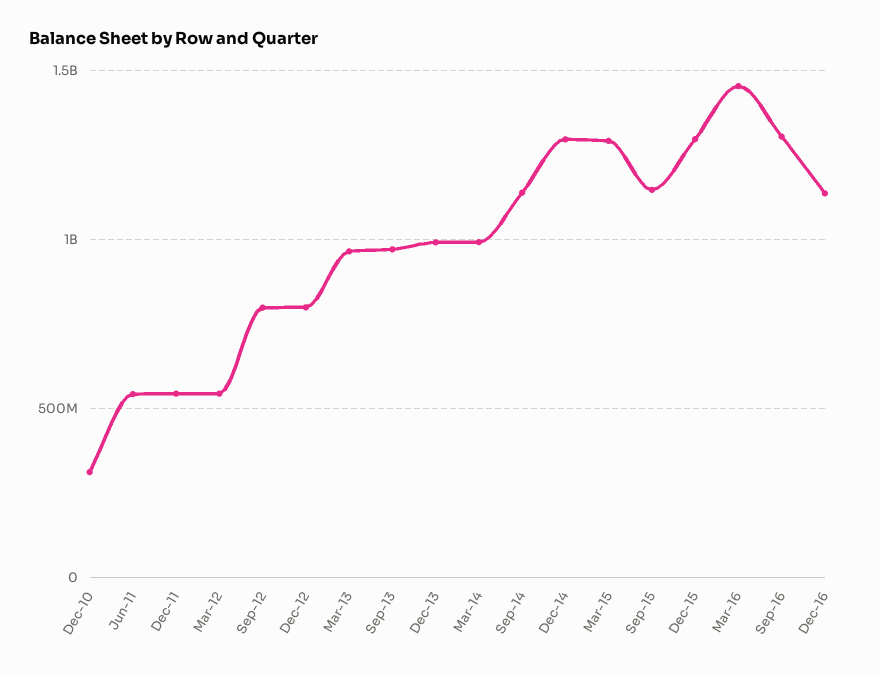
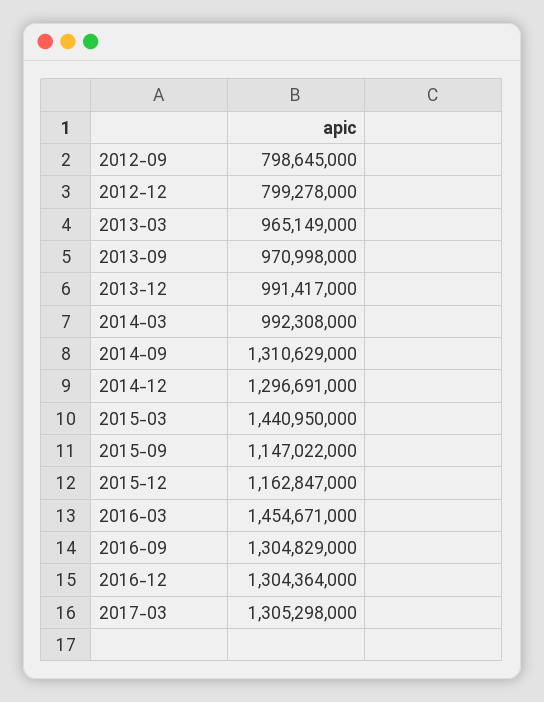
Dec-10: 300000000 -> none
Jun-11: 550000000 -> none
Dec-11: 550000000 -> none
Mar-12: 550000000 -> none
Sep-14: 1150000000 -> 1310629000
Mar-15: 1300000000 -> 1440950000
Dec-15: 1300000000 -> 1162847000
Dec-16: 1150000000 -> 1304364000
2017-03: none -> 1305298000

